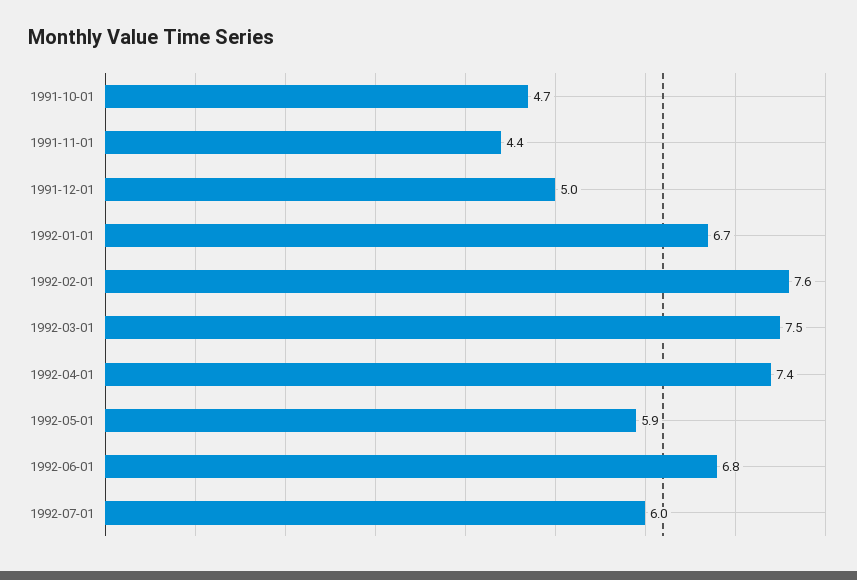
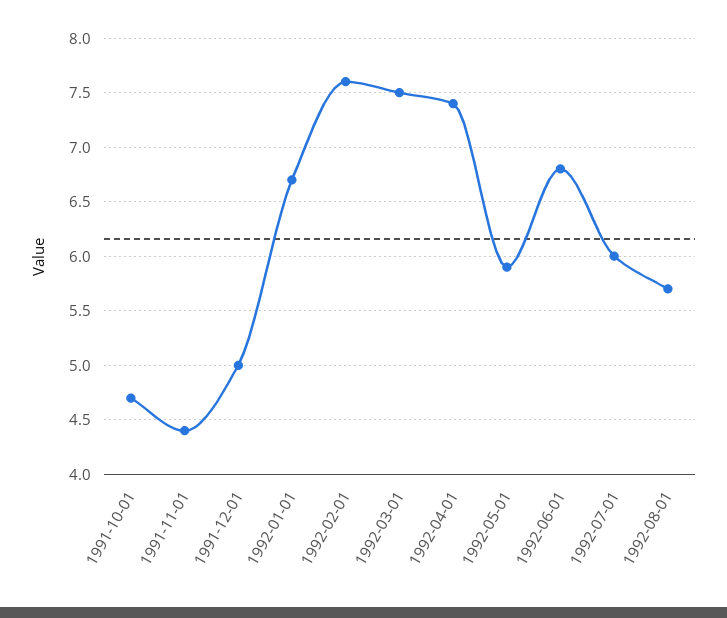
1992-08-01: none -> 5.7

